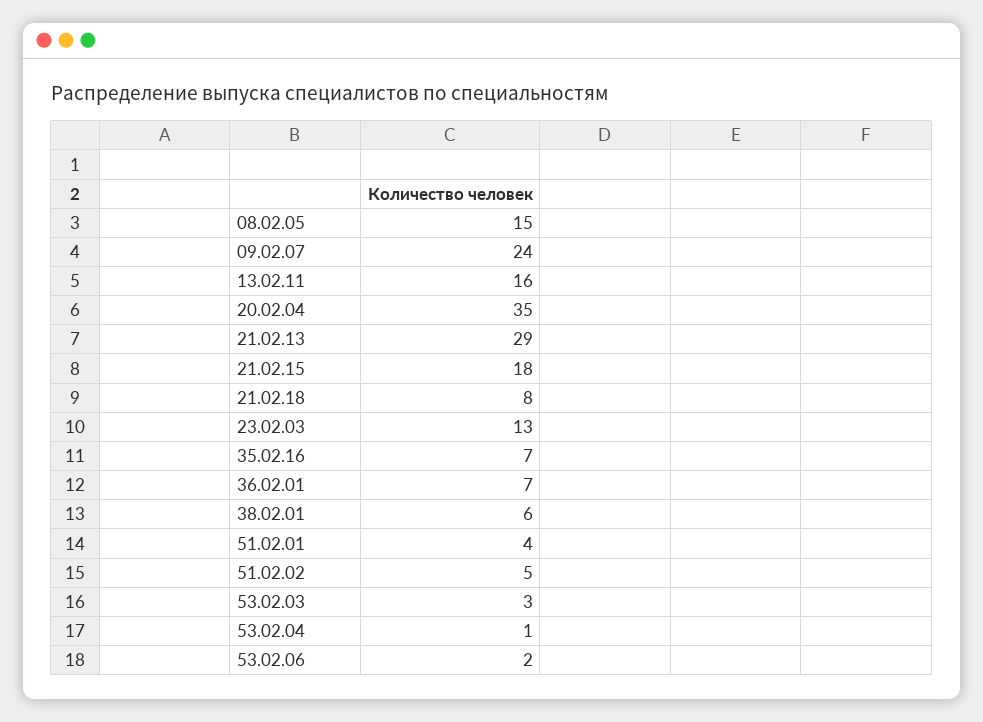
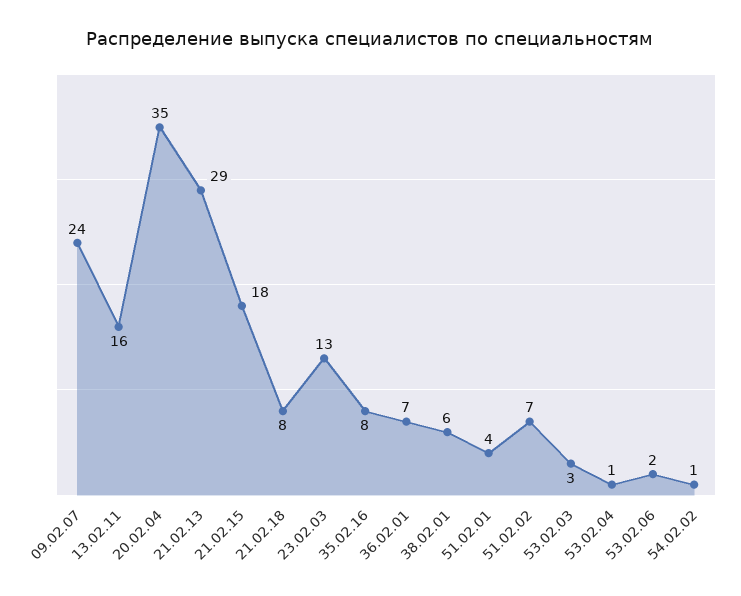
08.02.05: 15 -> none
35.02.16: 7 -> 8
51.02.02: 5 -> 7
54.02.02: none -> 1

